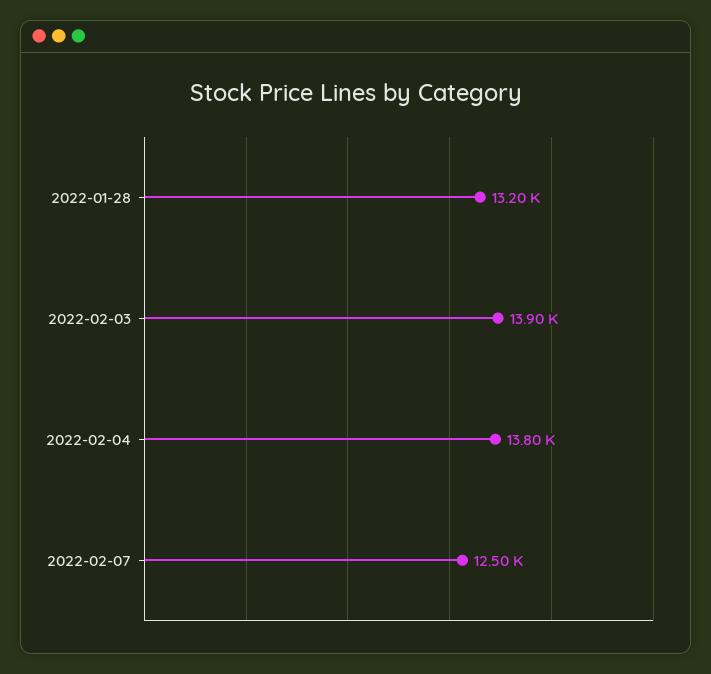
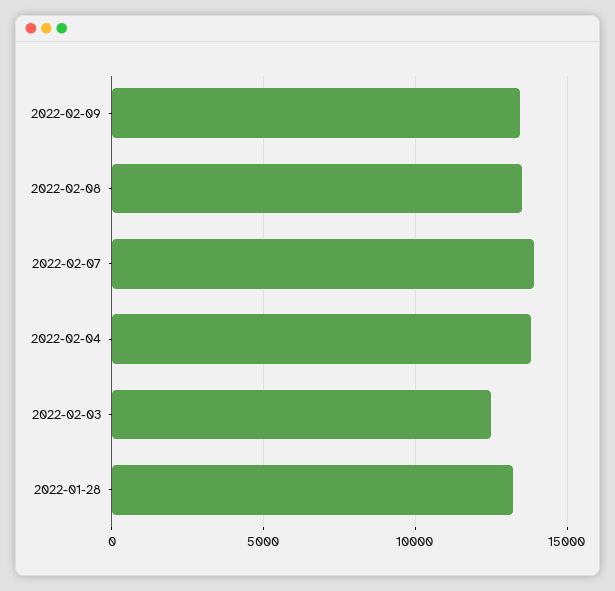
2022-02-03: 13900 -> 12500
2022-02-07: 12500 -> 14000
2022-02-09: none -> 13500
2022-02-08: none -> 13500

